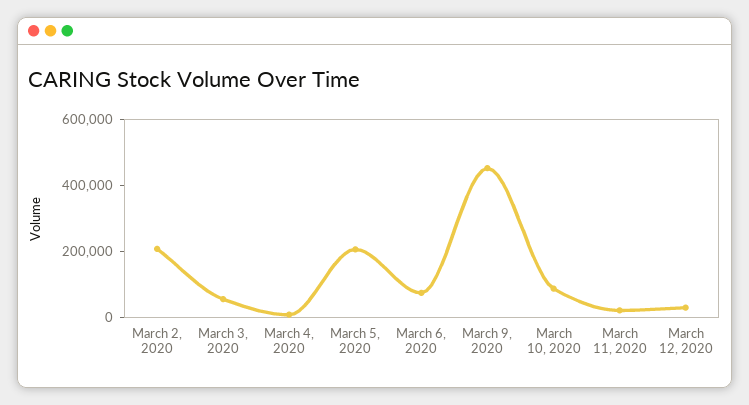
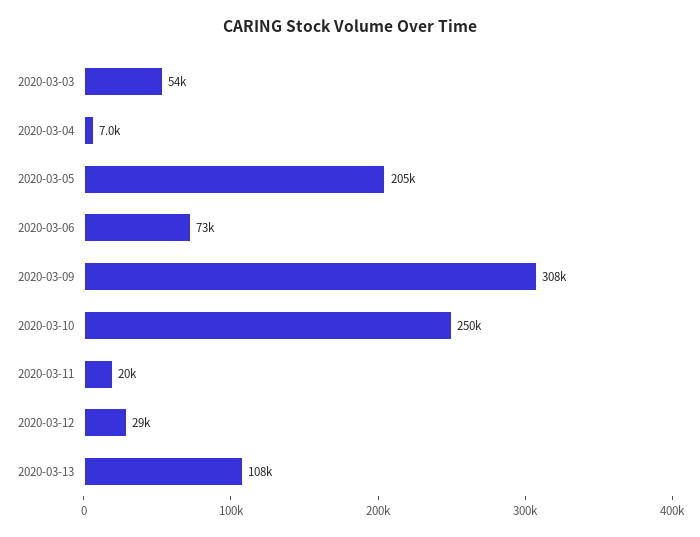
March 2, 2020: 200000 -> none
March 9, 2020: 450000 -> 308000
March 10, 2020: 100000 -> 250000
2020-03-13: none -> 108000

